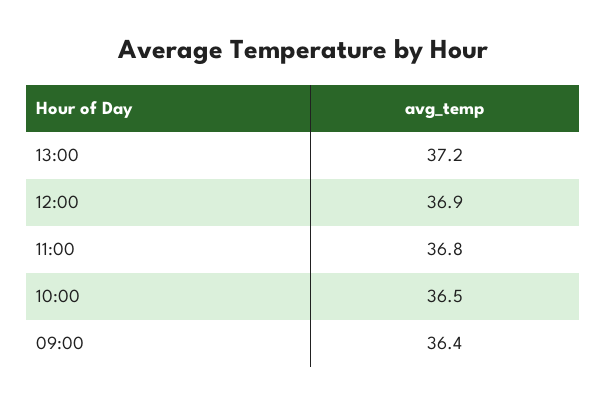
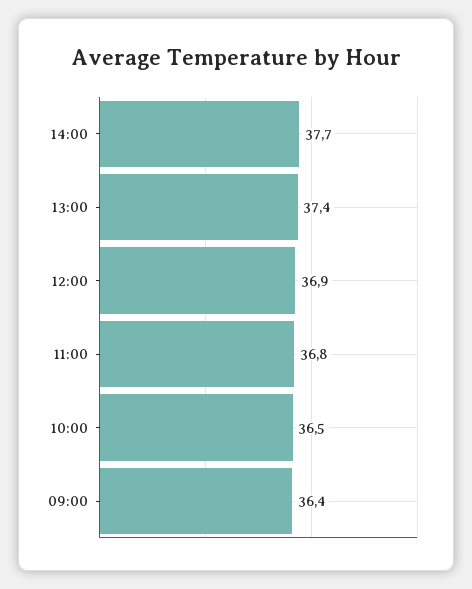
13:00: 37.2 -> 37.4
14:00: none -> 37.7

